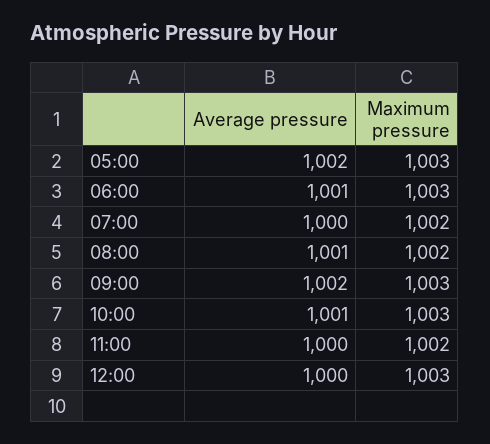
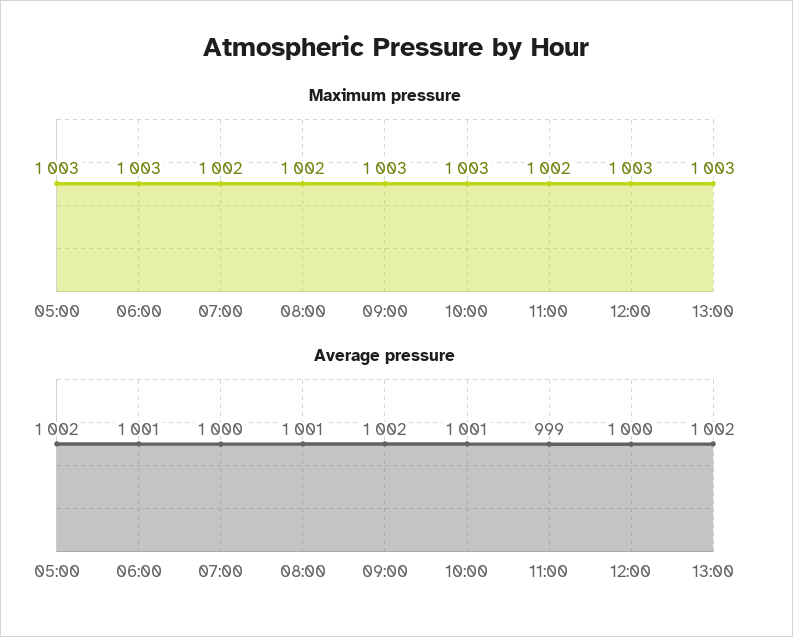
Average pressure, 11:00: 1000 -> 999
Maximum pressure, 13:00: none -> 1003
Average pressure, 13:00: none -> 1002

